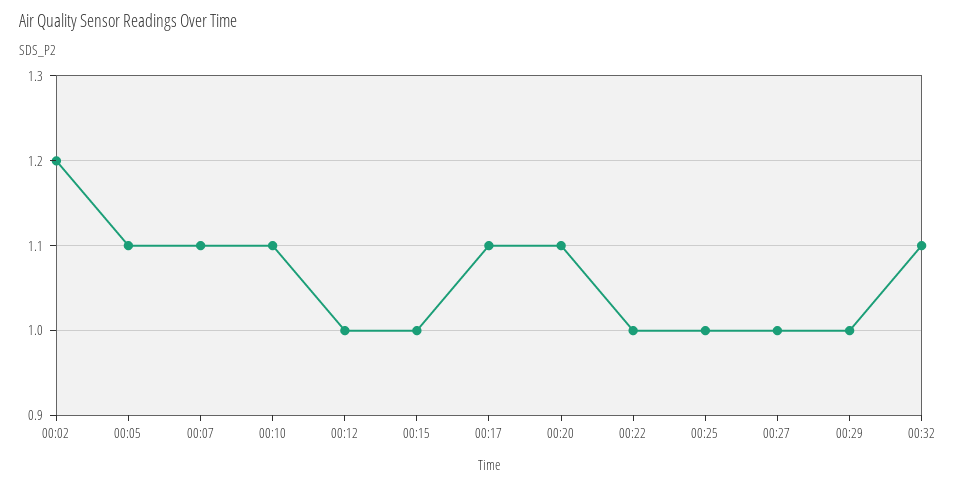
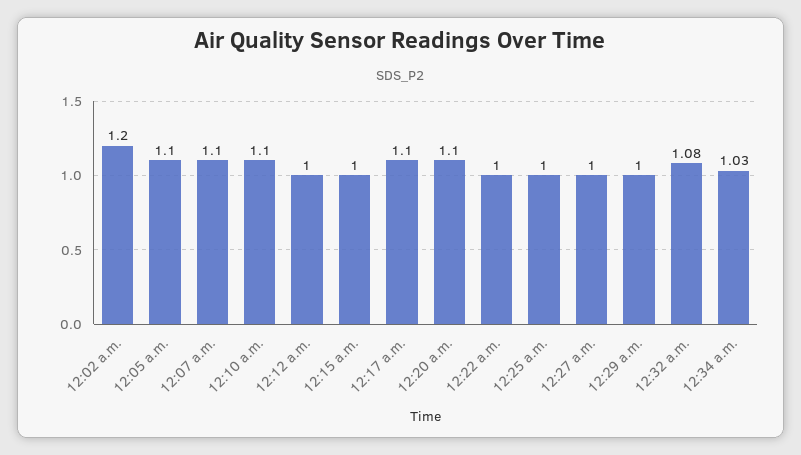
00:32: 1.1 -> 1.08
12:34 a.m.: none -> 1.03

